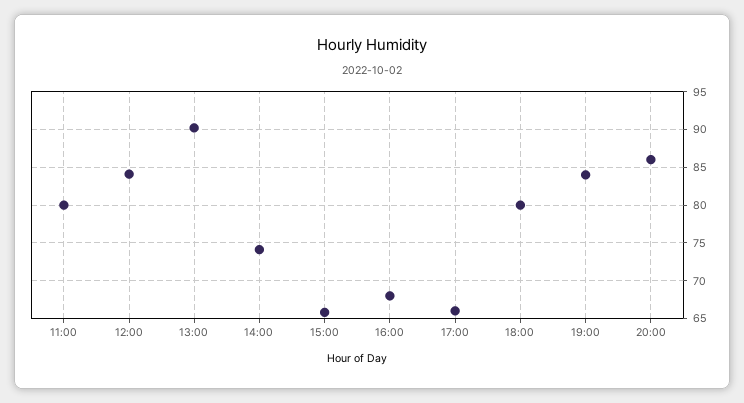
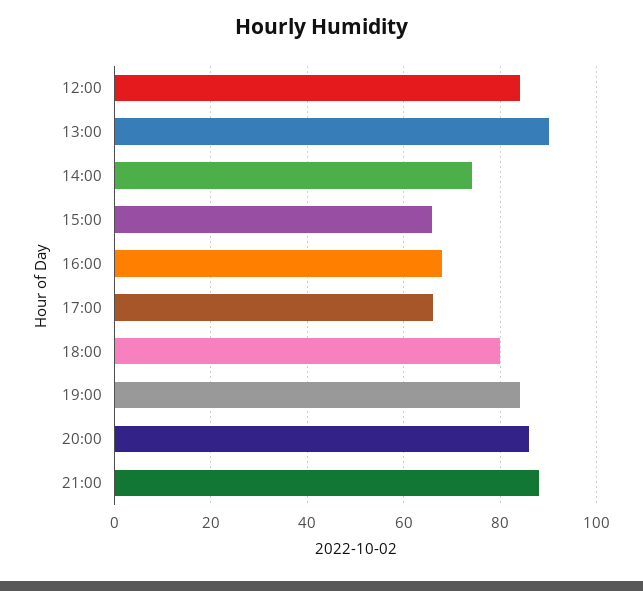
11:00: 80 -> none
21:00: none -> 88

